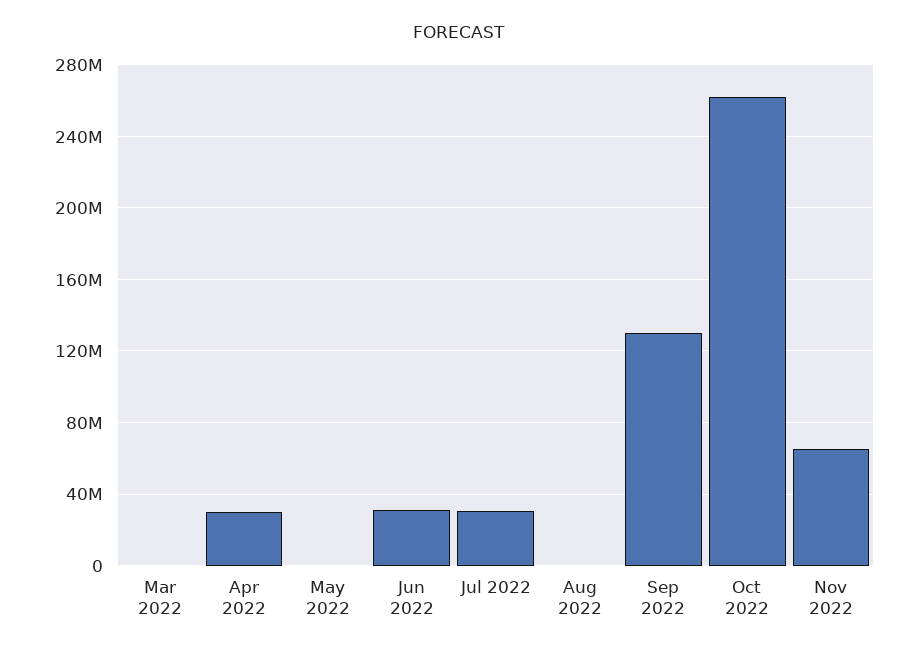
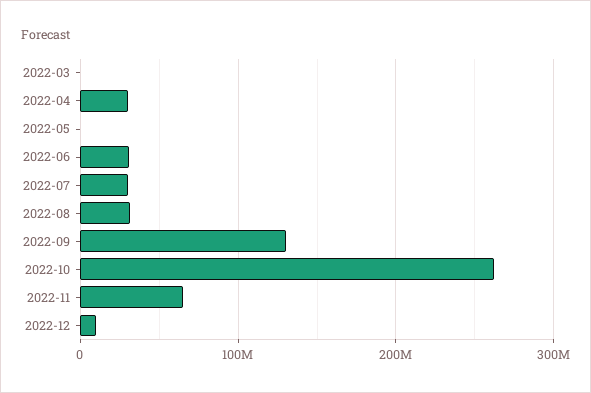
Aug 2022: 0 -> 30000000
2022-12: none -> 10000000

